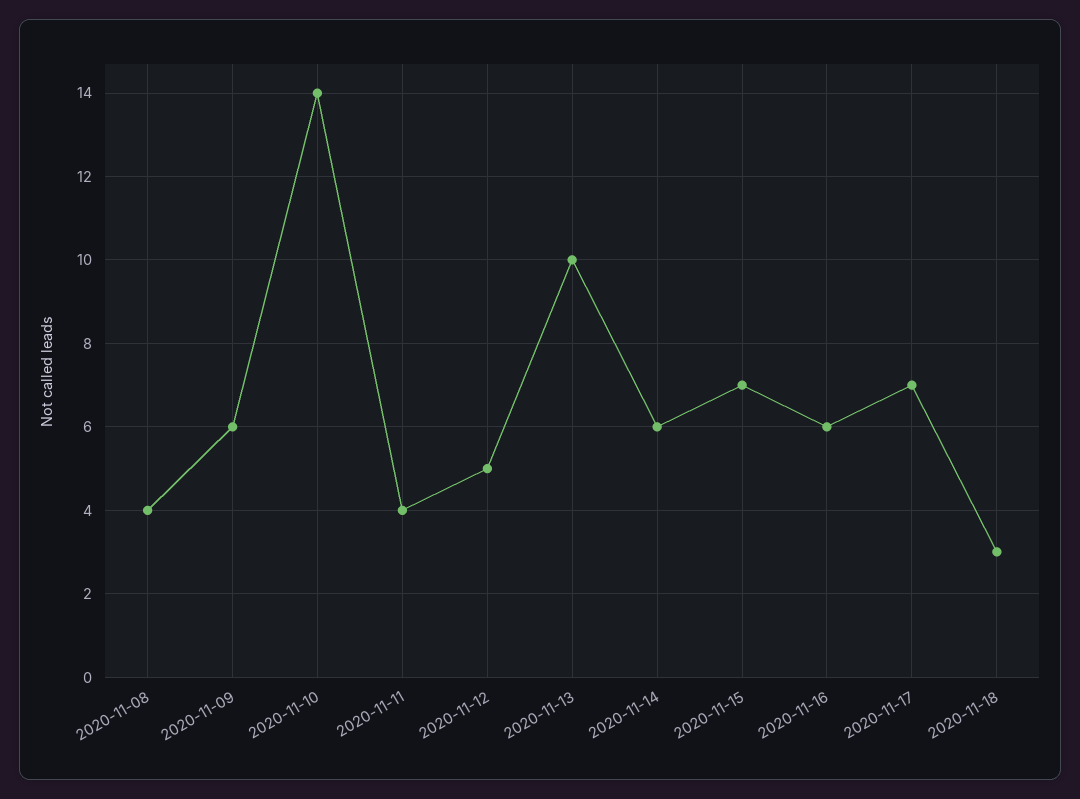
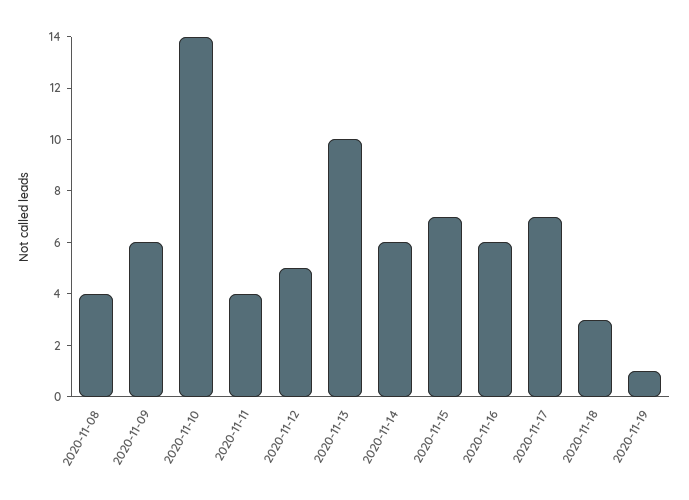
2020-11-19: none -> 1

